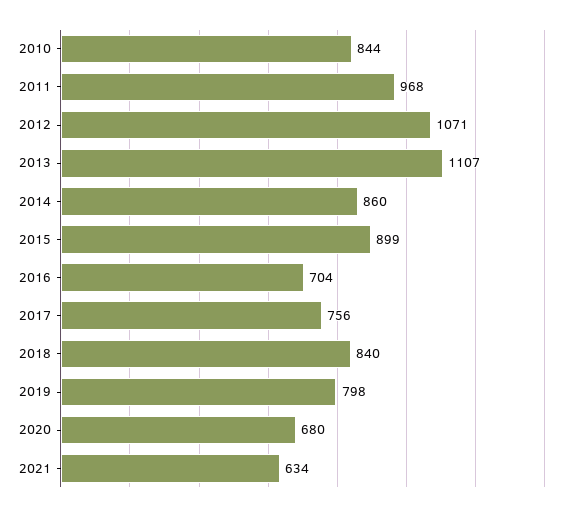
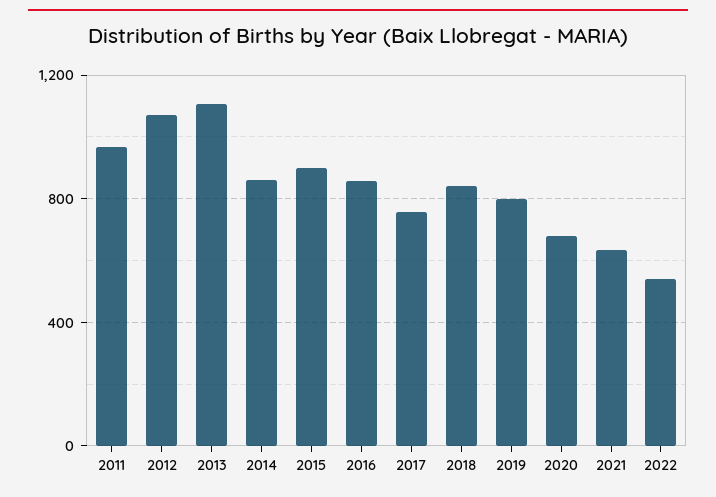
2010: 844 -> none
2016: 704 -> 850
2022: none -> 550

